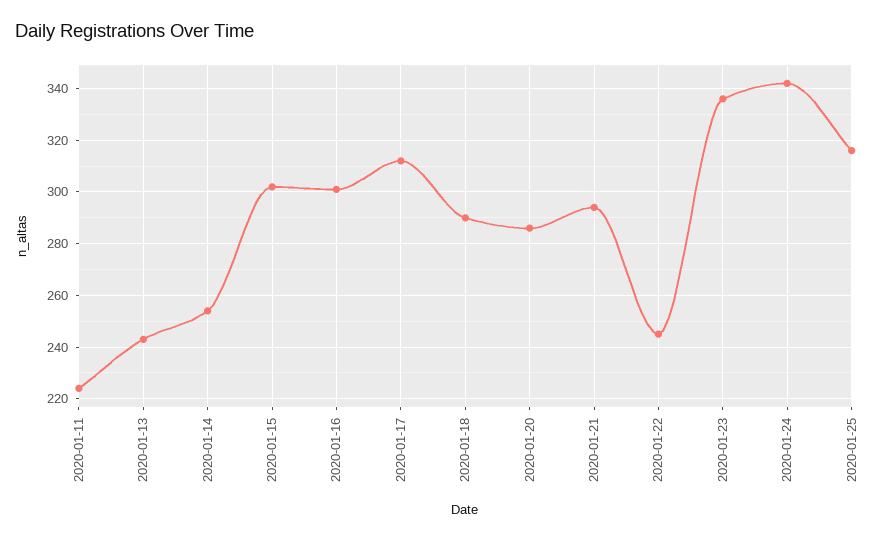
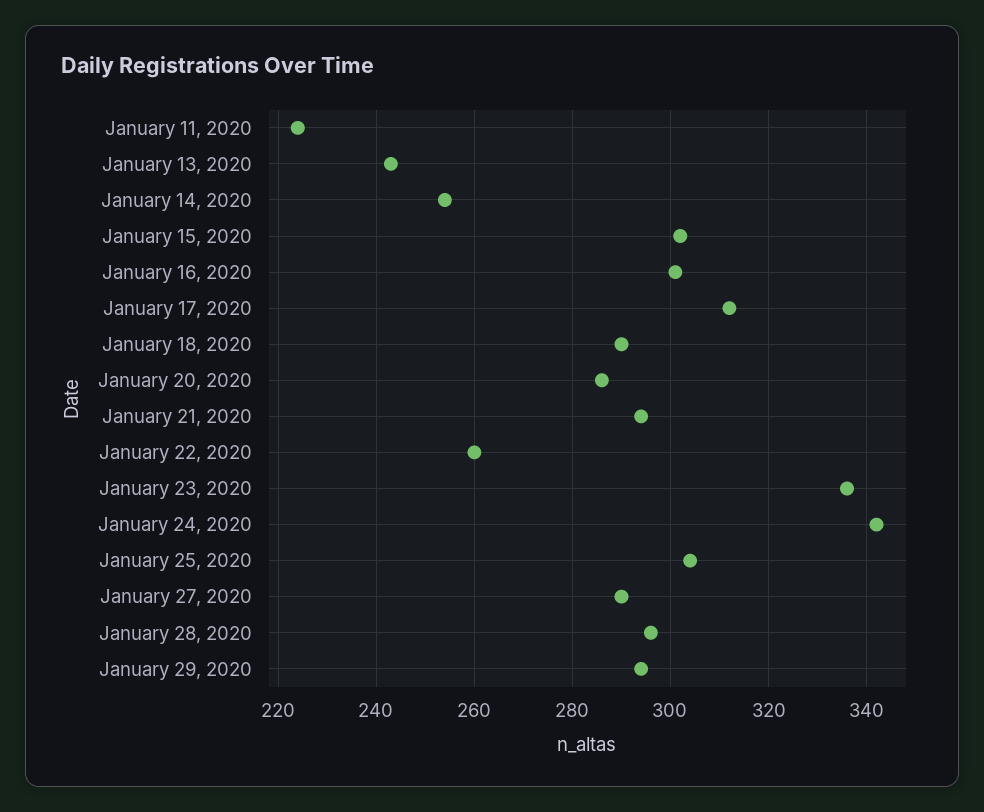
2020-01-22: 245 -> 260
2020-01-25: 315 -> 305
January 27, 2020: none -> 290
January 28, 2020: none -> 295
January 29, 2020: none -> 295

